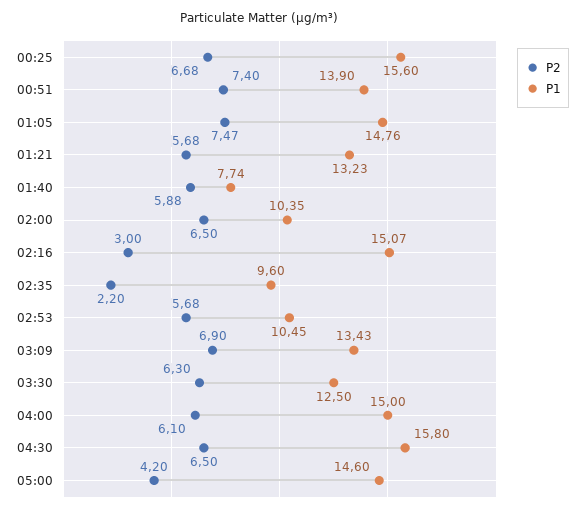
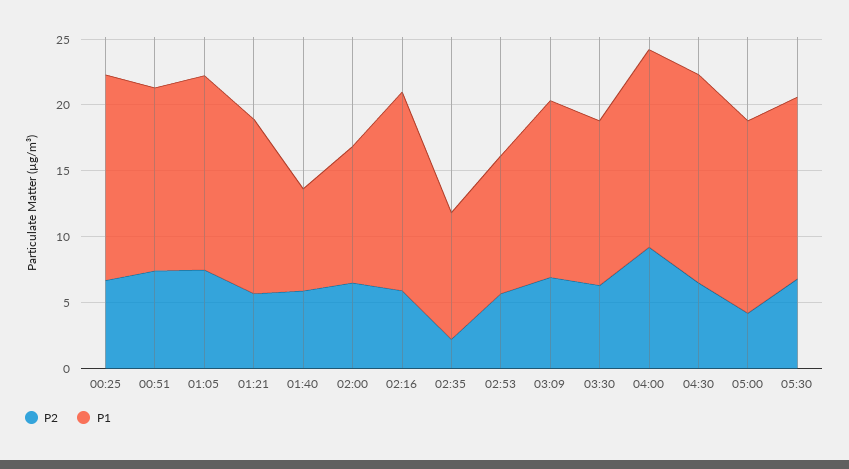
P2, 02:16: 3 -> 6
P2, 04:00: 6.1 -> 9
P2, 05:30: none -> 7
P1, 05:30: none -> 14

